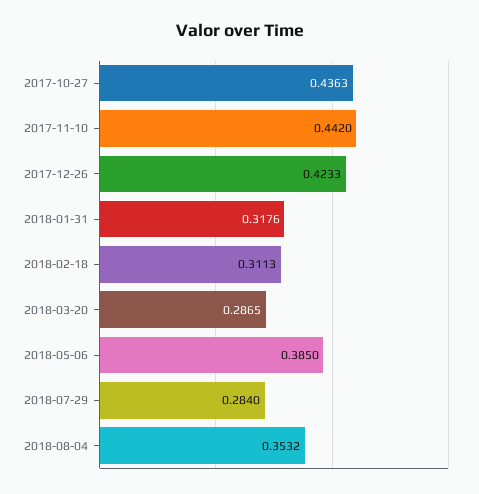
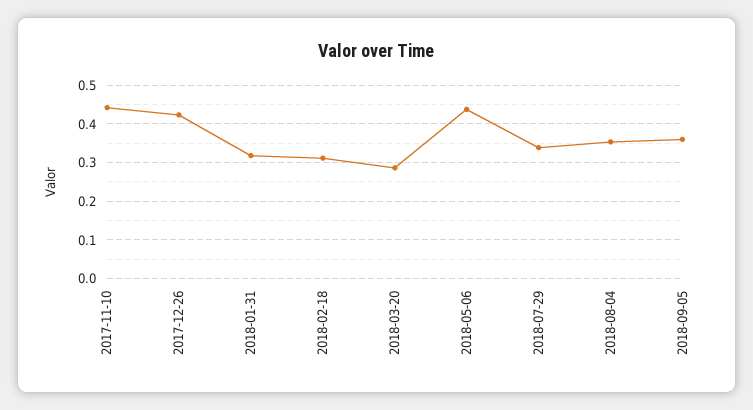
2017-10-27: 0.4363 -> none
2018-05-06: 0.385 -> 0.44
2018-07-29: 0.284 -> 0.34
2018-09-05: none -> 0.36

